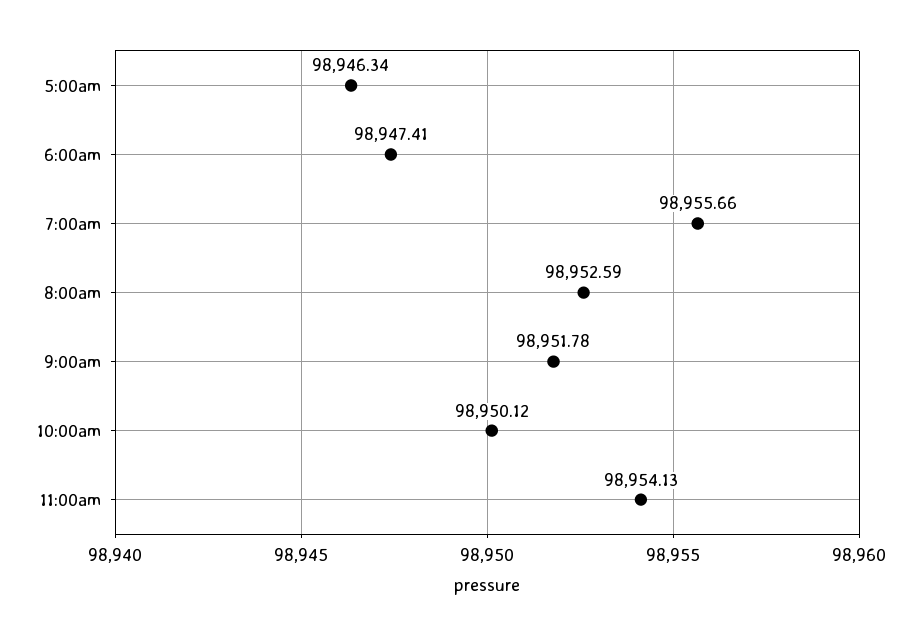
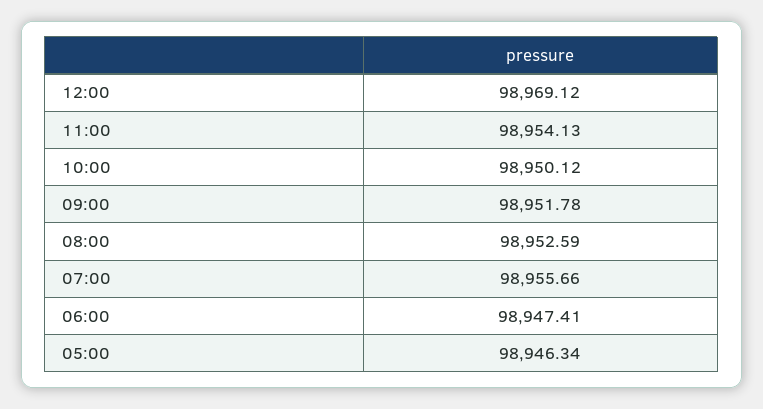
12:00: none -> 98969.12

